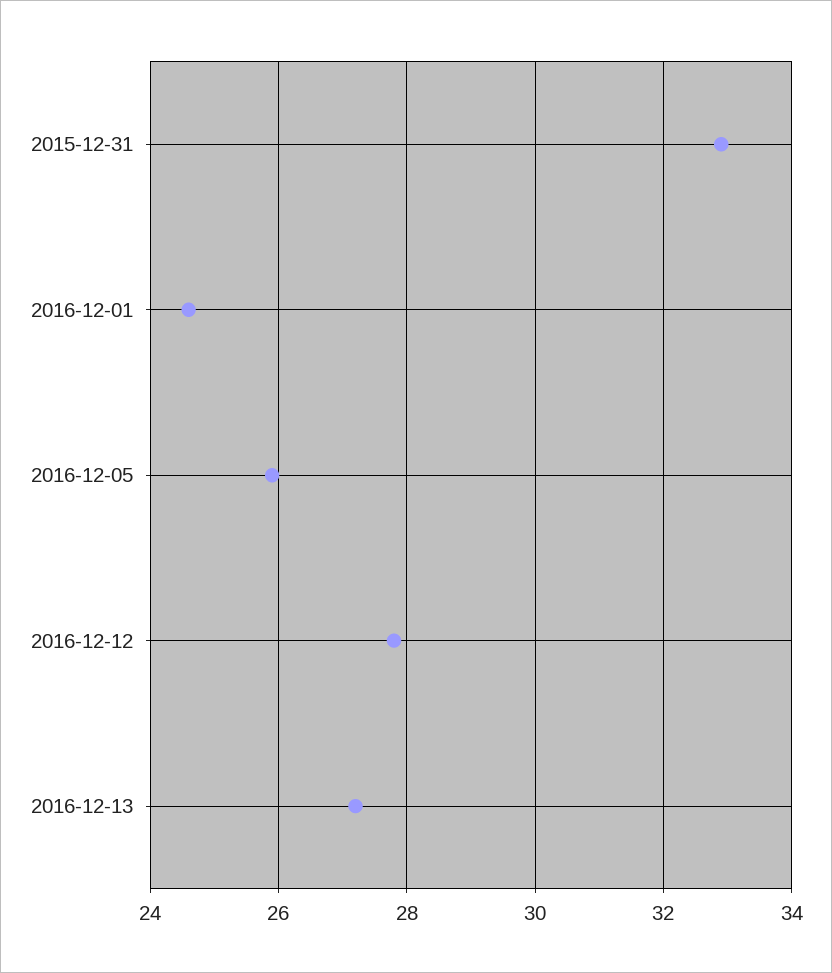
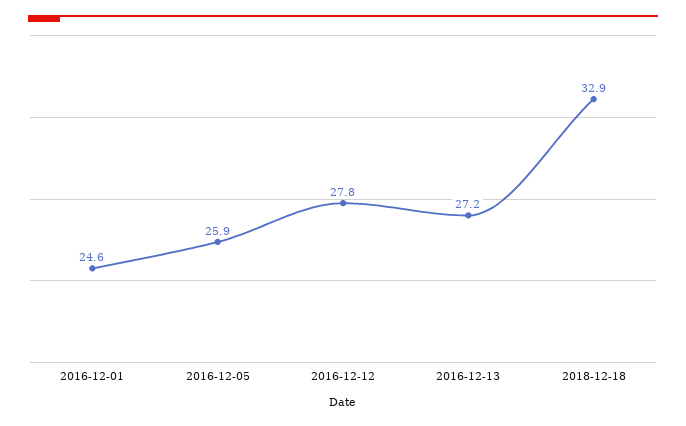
2015-12-31: 33 -> none
2018-12-18: none -> 32.9

